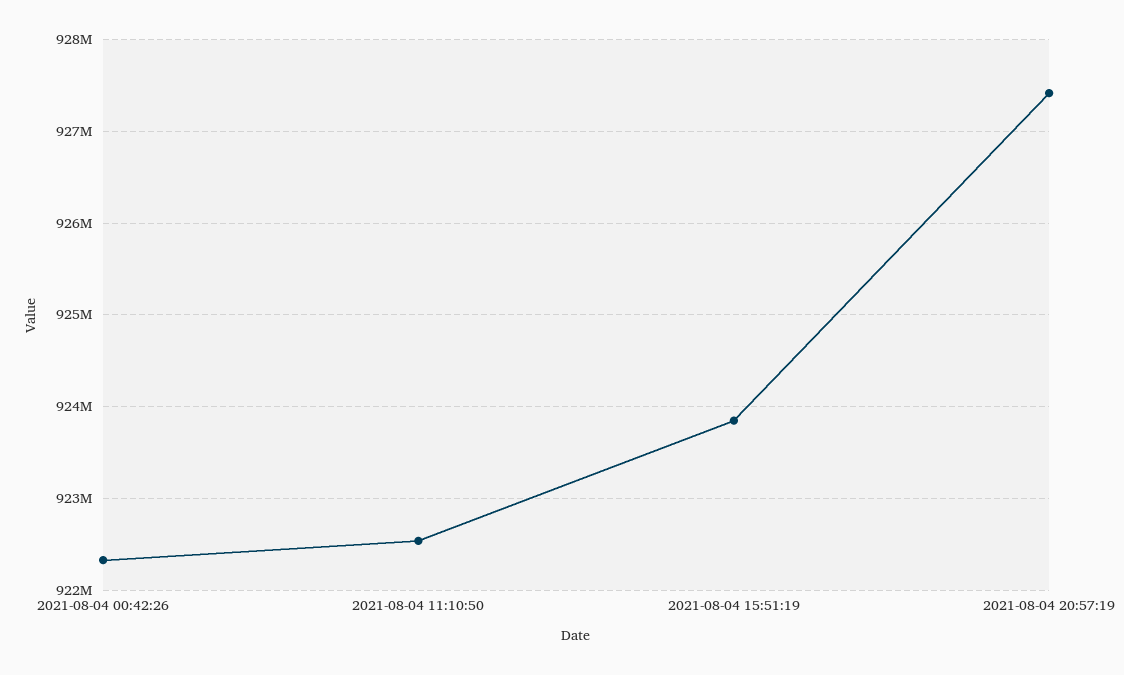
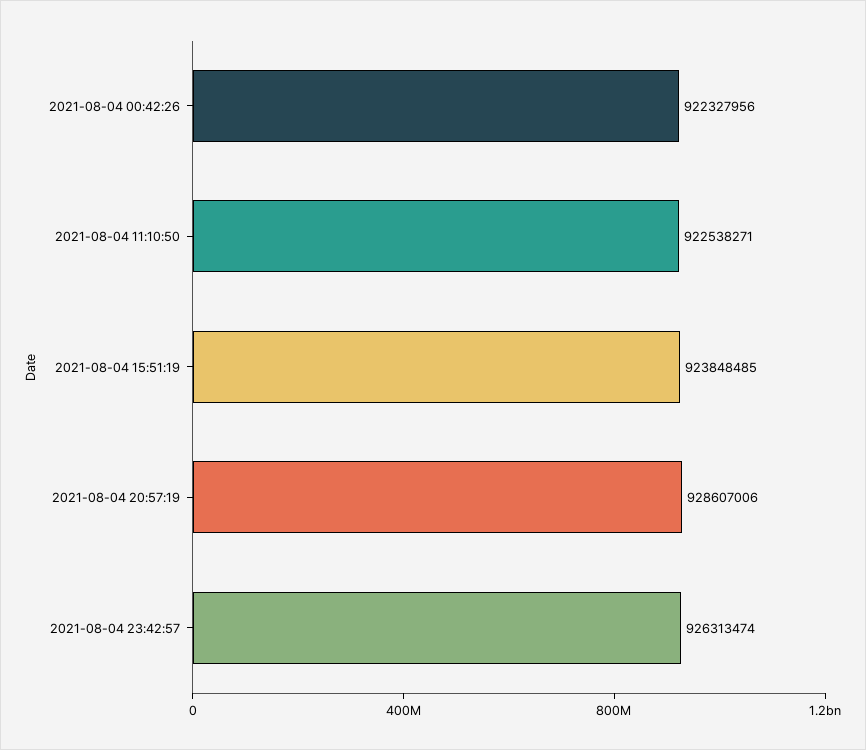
2021-08-04 20:57:19: 927400000 -> 928607006
2021-08-04 23:42:57: none -> 926313474

